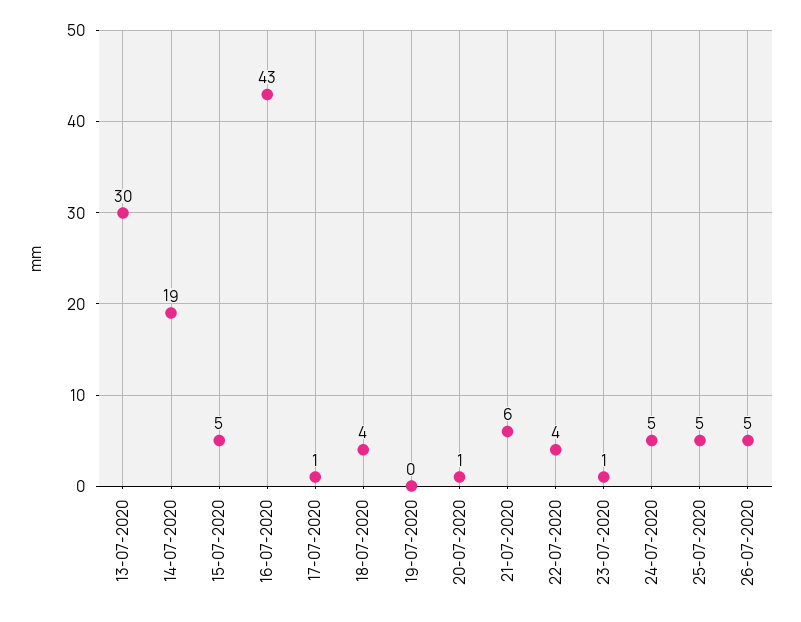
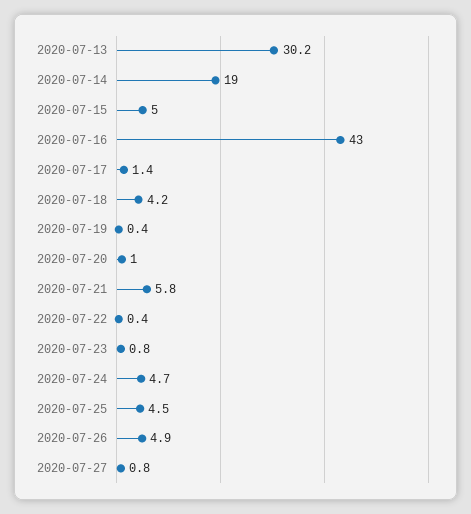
22-07-2020: 4 -> 0.4
2020-07-27: none -> 0.8

